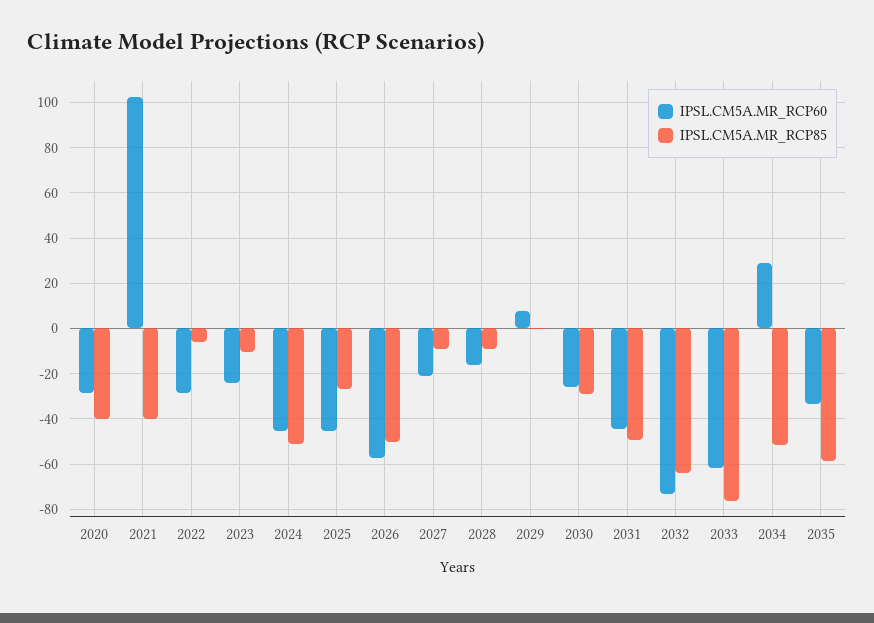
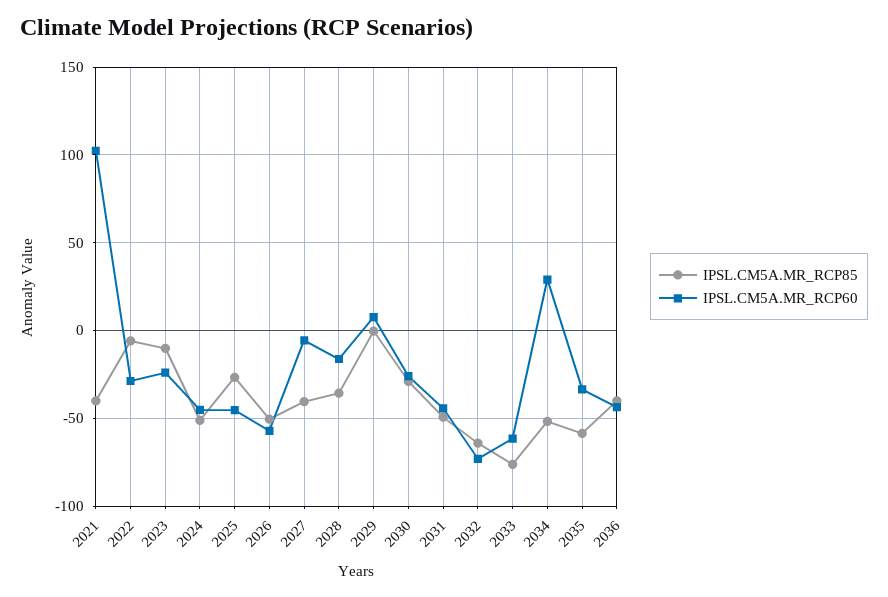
IPSL.CM5A.MR_RCP60, 2020: -30 -> none
IPSL.CM5A.MR_RCP85, 2020: -40 -> none
IPSL.CM5A.MR_RCP60, 2027: -20 -> -5
IPSL.CM5A.MR_RCP85, 2027: -10 -> -40
IPSL.CM5A.MR_RCP85, 2028: -10 -> -35
IPSL.CM5A.MR_RCP85, 2036: none -> -40
IPSL.CM5A.MR_RCP60, 2036: none -> -45

